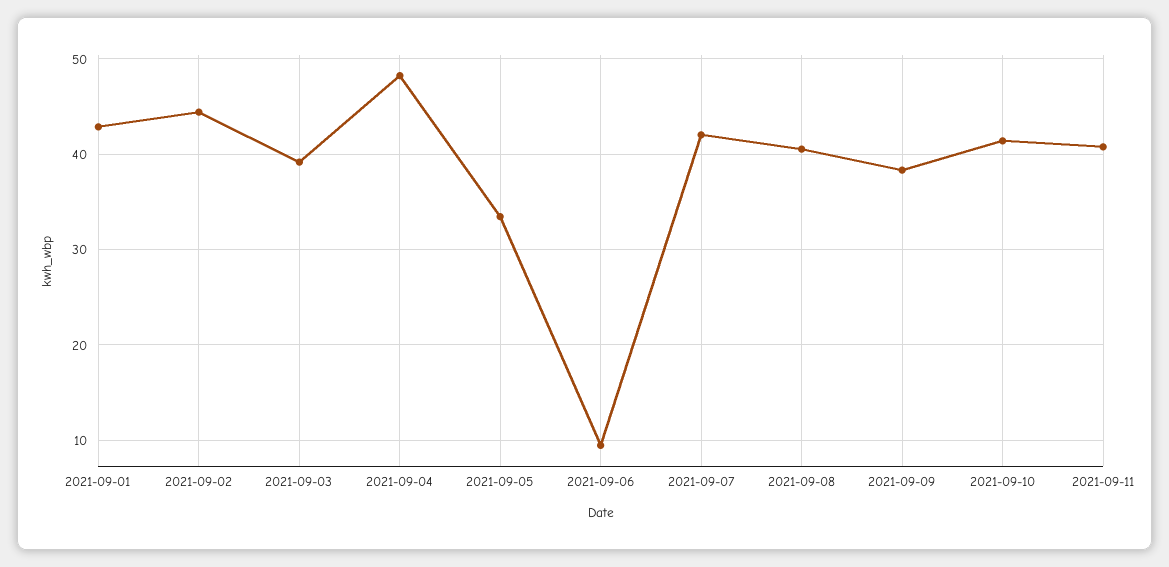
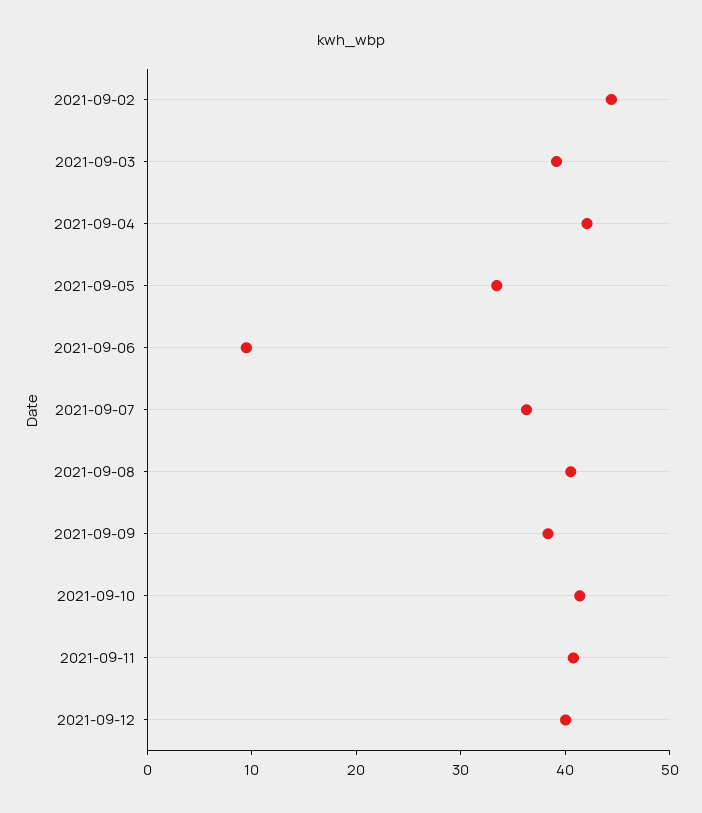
2021-09-01: 43 -> none
2021-09-04: 48 -> 42
2021-09-07: 42 -> 36
2021-09-12: none -> 40

